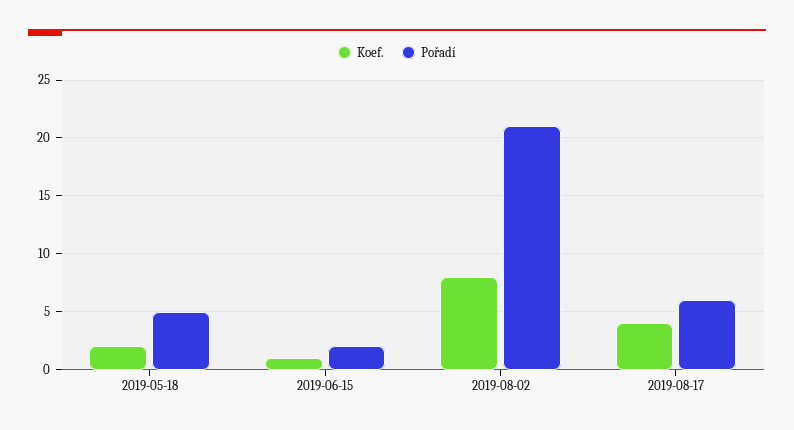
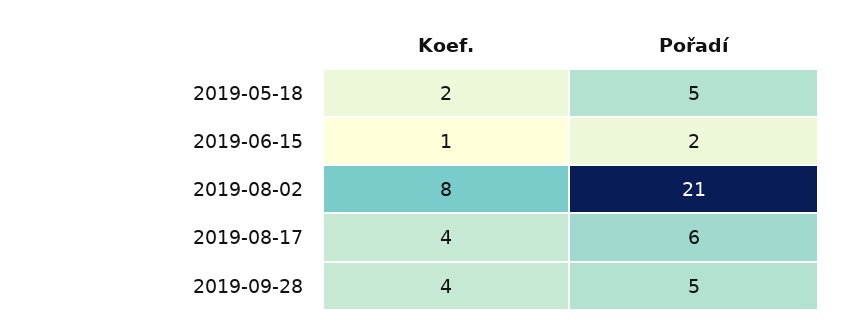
Koef., 2019-09-28: none -> 4
Pořadí, 2019-09-28: none -> 5

